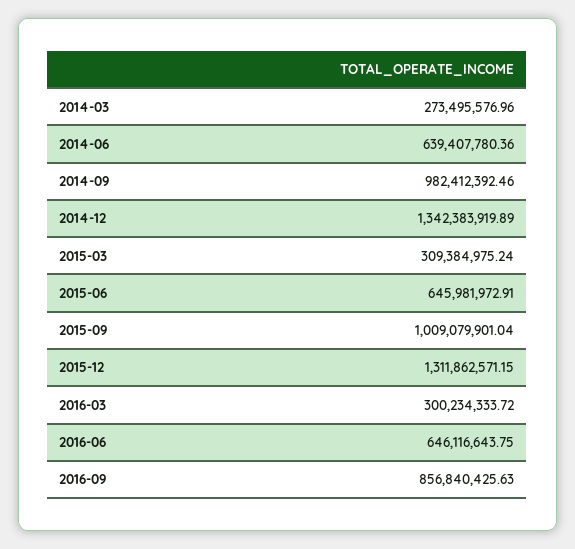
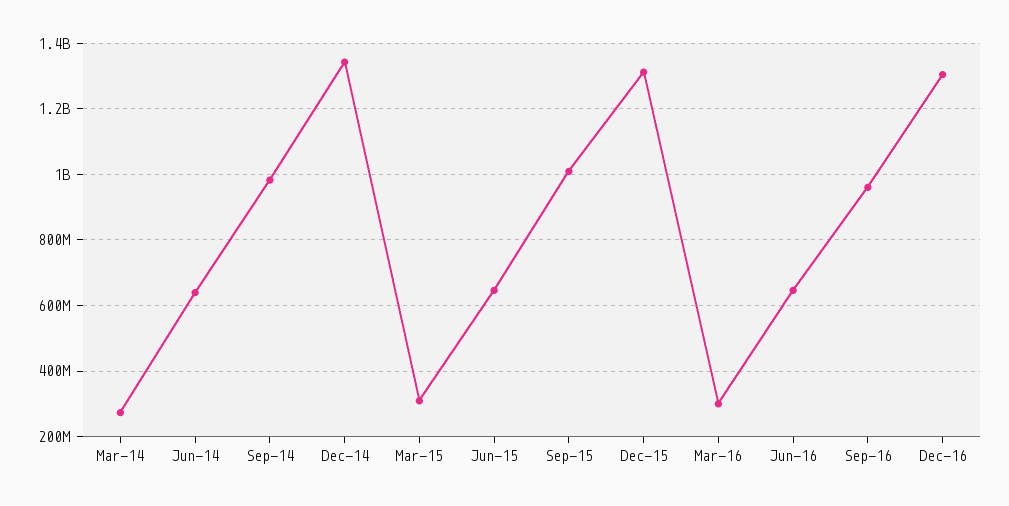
2016-09: 856840425.63 -> 960000000
Dec-16: none -> 1300000000

